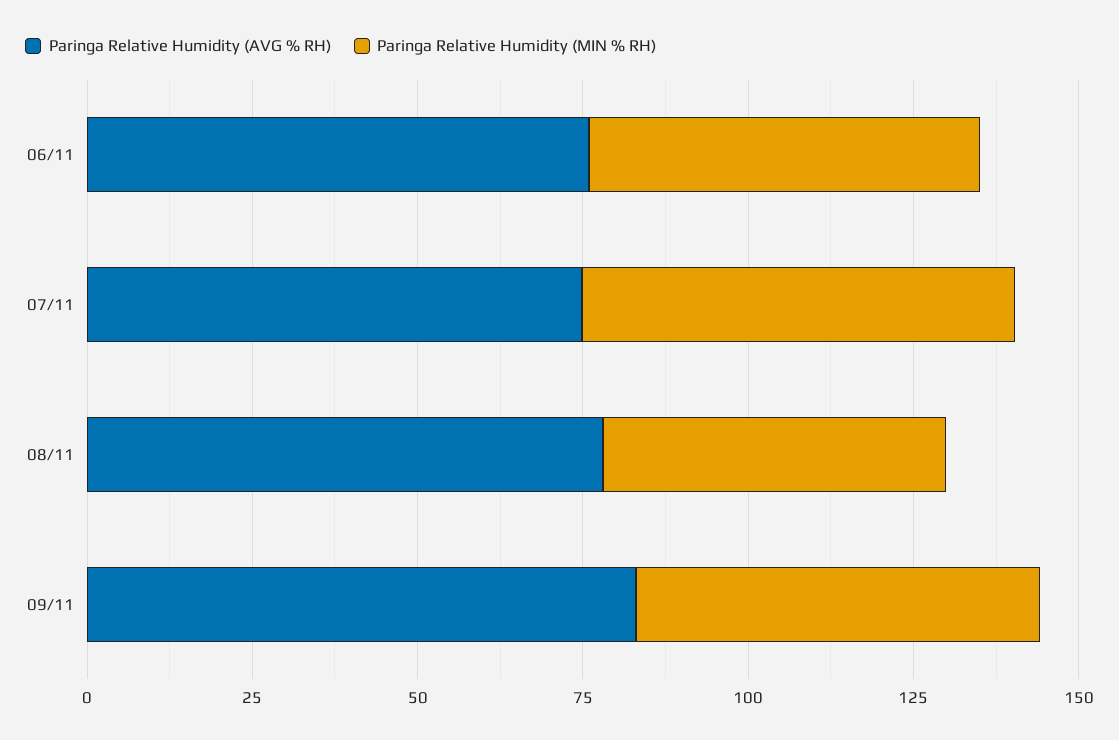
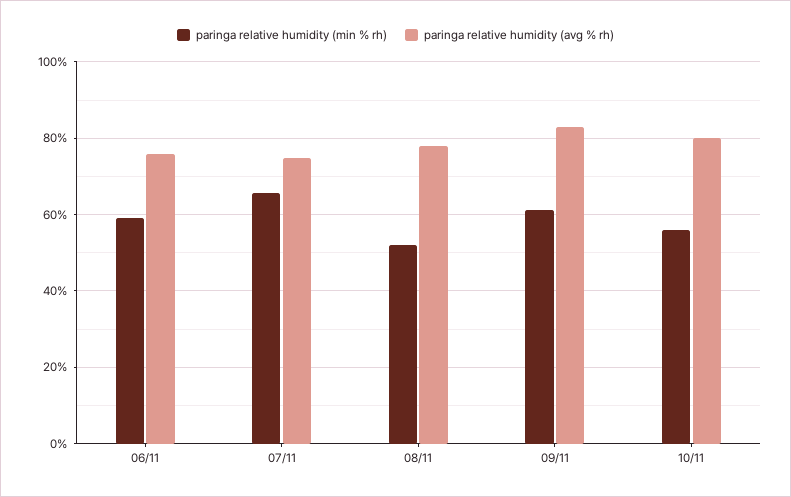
Paringa Relative Humidity (MIN % RH), 10/11: none -> 56
Paringa Relative Humidity (AVG % RH), 10/11: none -> 80

